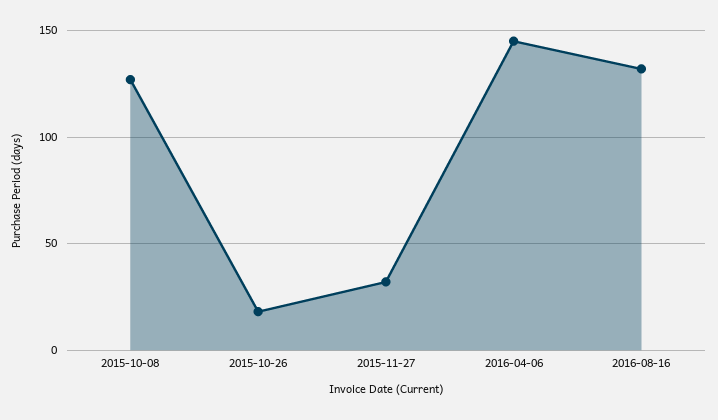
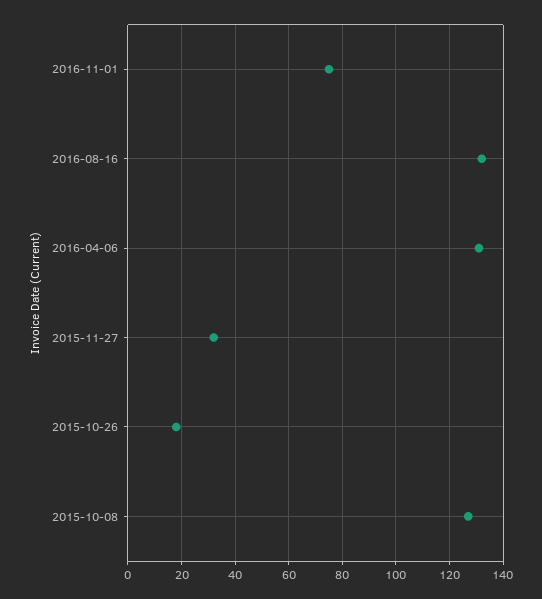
2016-04-06: 145 -> 130
2016-11-01: none -> 75

